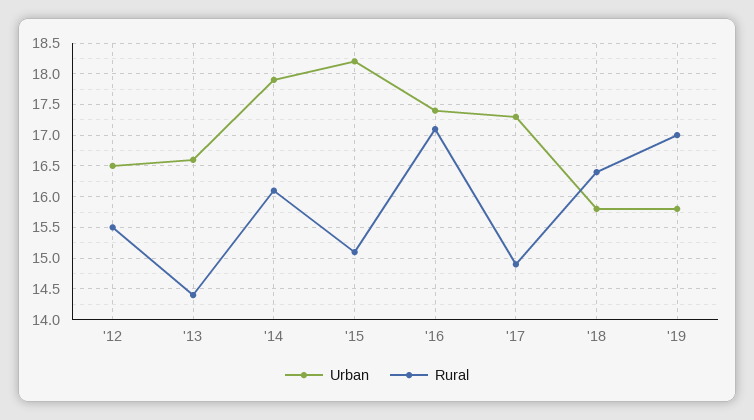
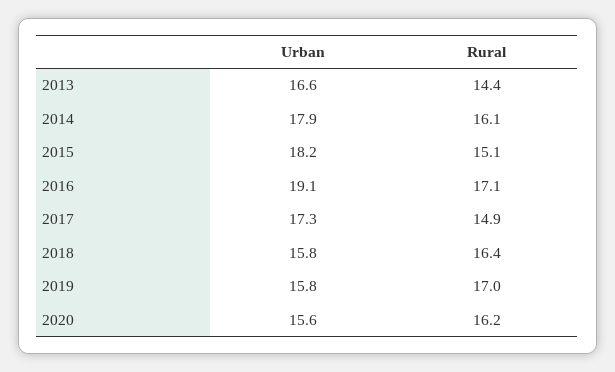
Urban, '12: 16.5 -> none
Rural, '12: 15.5 -> none
Urban, '16: 17.4 -> 19.1
Urban, 2020: none -> 15.6
Rural, 2020: none -> 16.2

